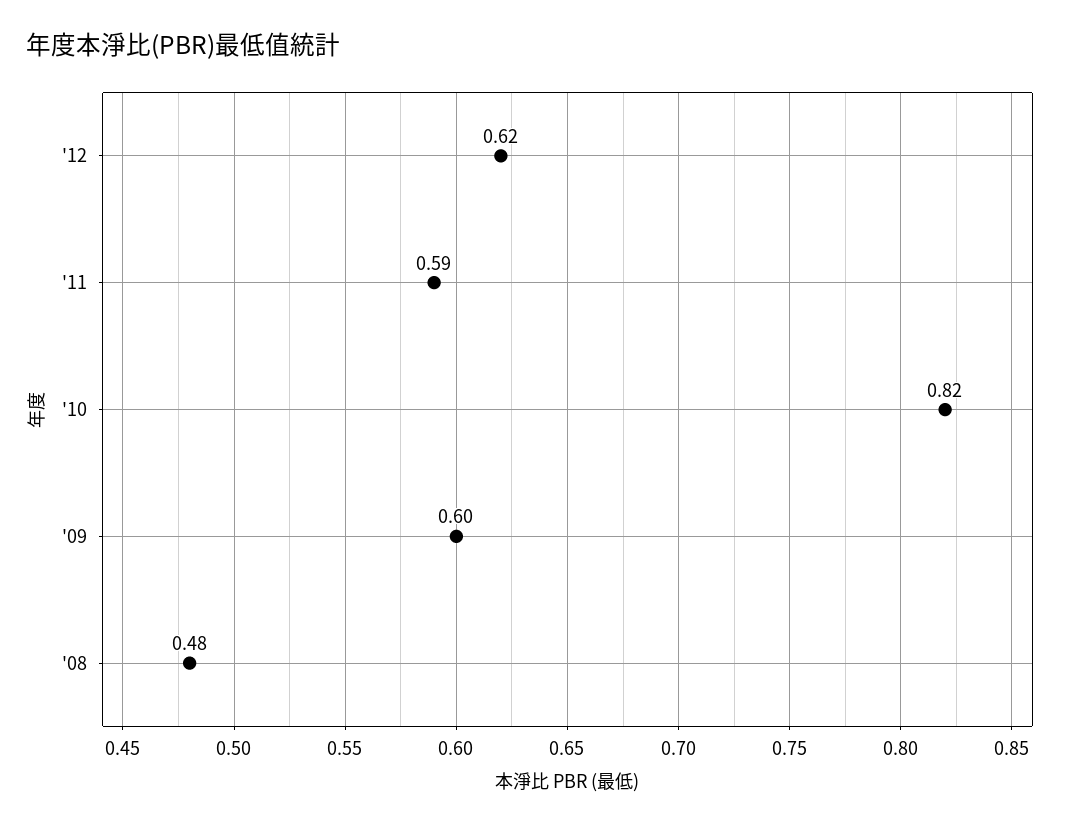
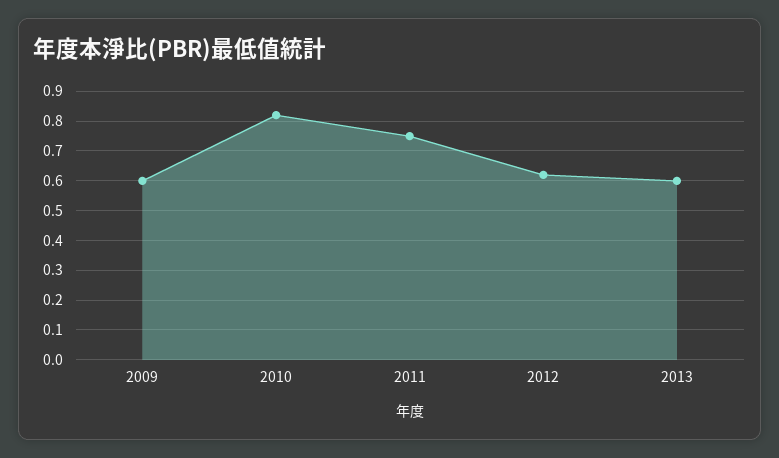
'11: 0.59 -> 0.75
'08: 0.48 -> none
2013: none -> 0.6

